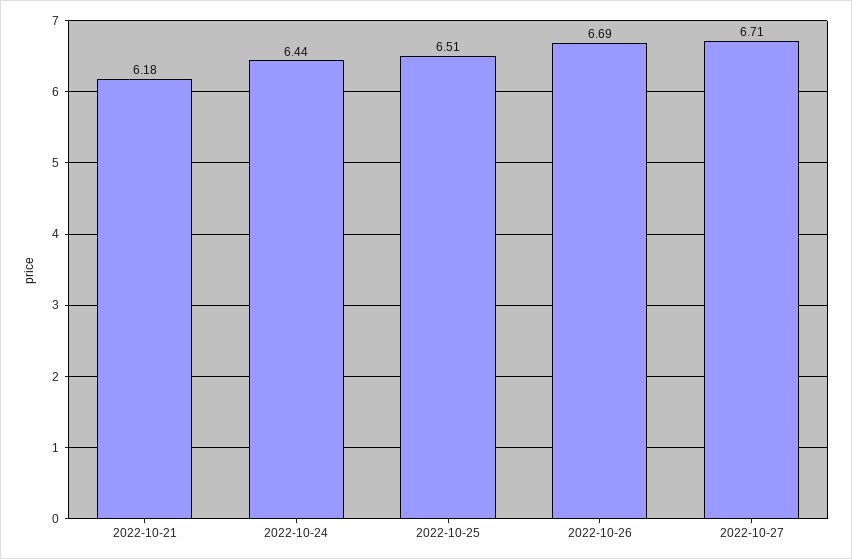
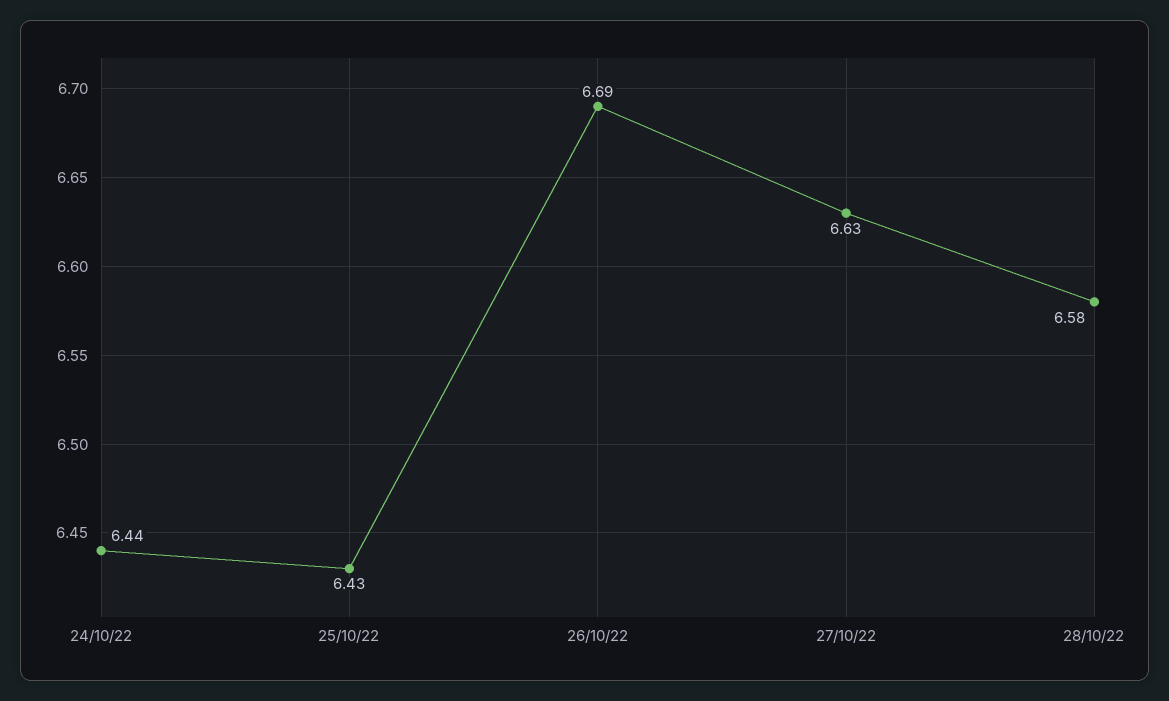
2022-10-21: 6.18 -> none
2022-10-25: 6.51 -> 6.43
2022-10-27: 6.71 -> 6.63
28/10/22: none -> 6.58

